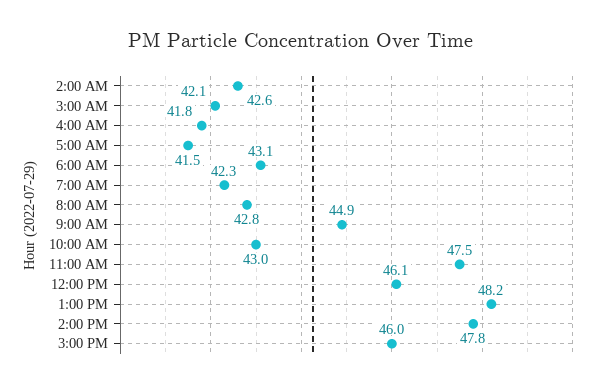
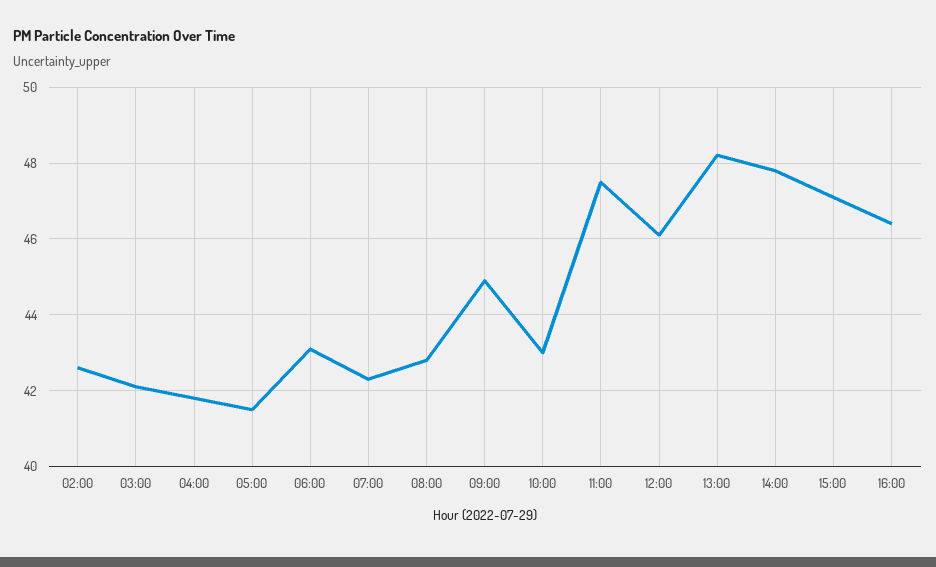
3:00 PM: 46 -> 47
16:00: none -> 46.5

